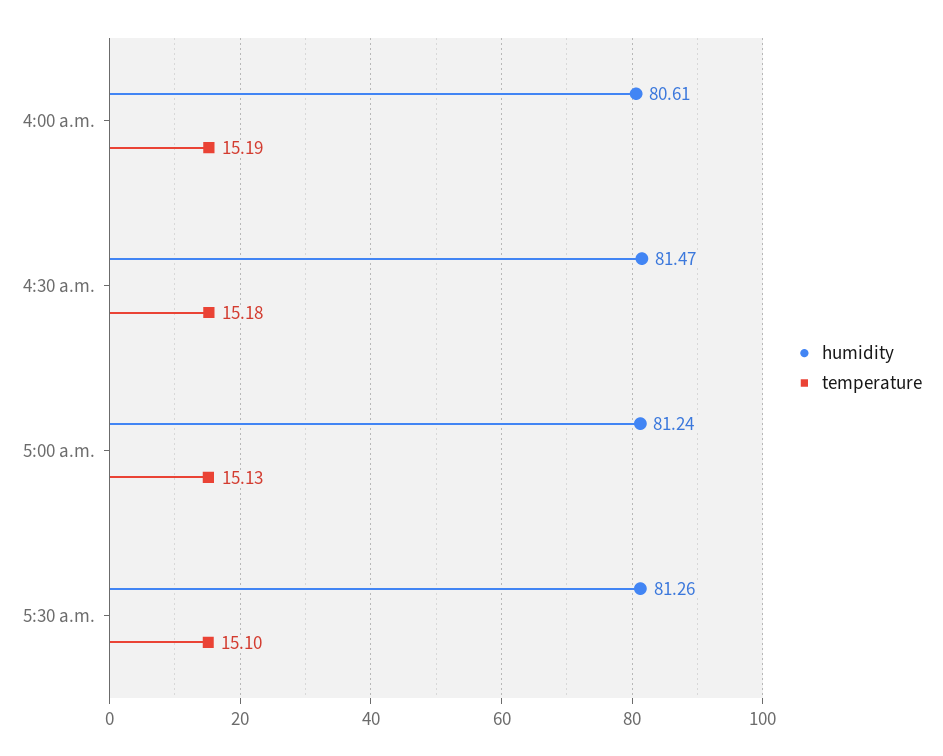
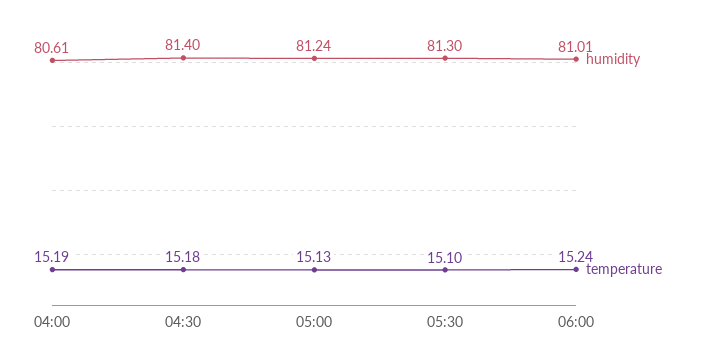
humidity, 4:30 a.m.: 81.47 -> 81.4
humidity, 5:30 a.m.: 81.26 -> 81.3
humidity, 06:00: none -> 81.01
temperature, 06:00: none -> 15.24

